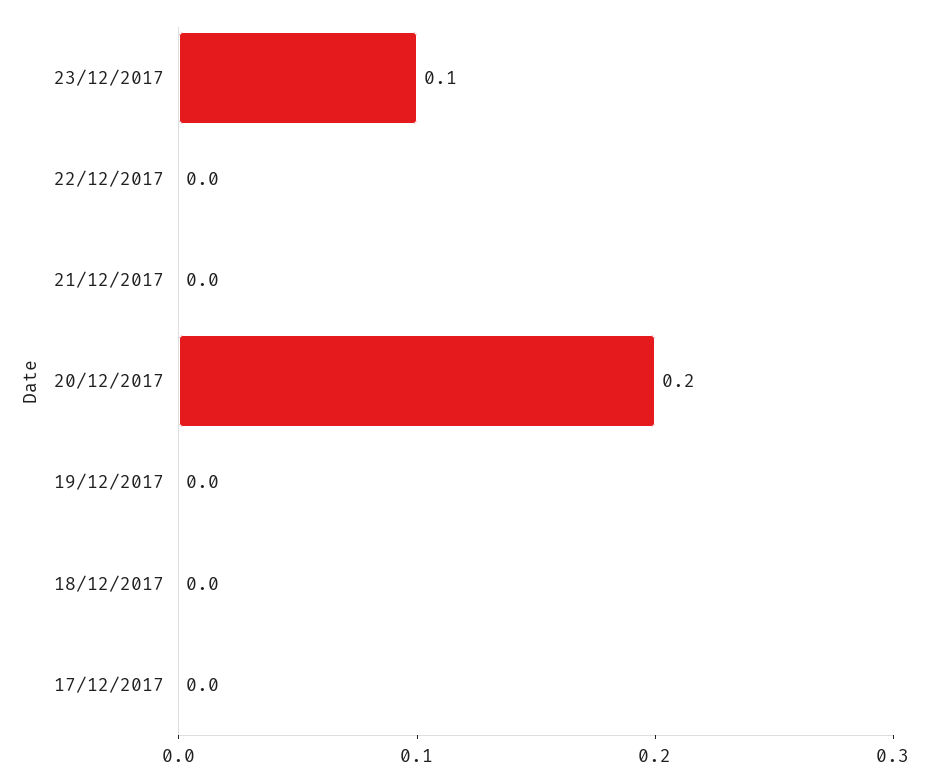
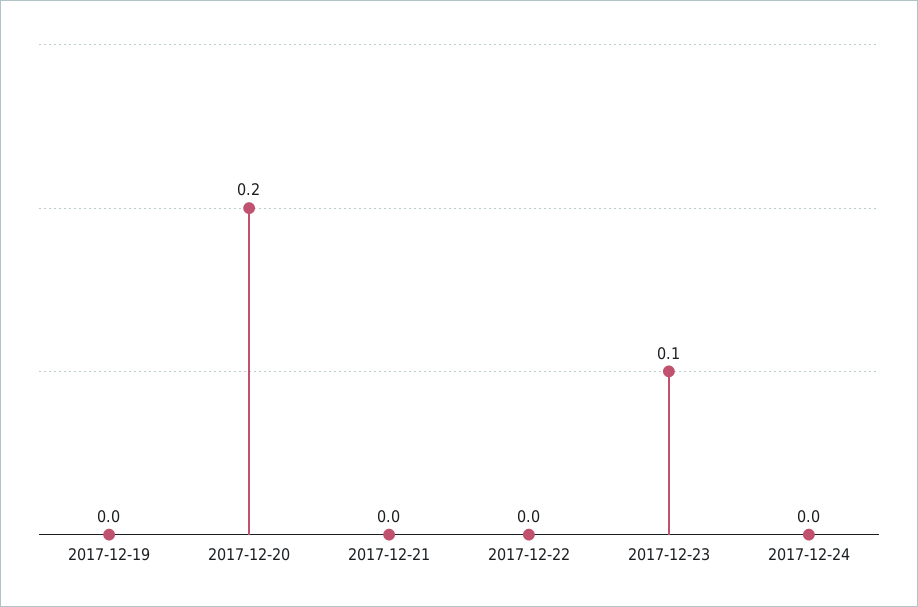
18/12/2017: 0 -> none
17/12/2017: 0 -> none
2017-12-24: none -> 0

